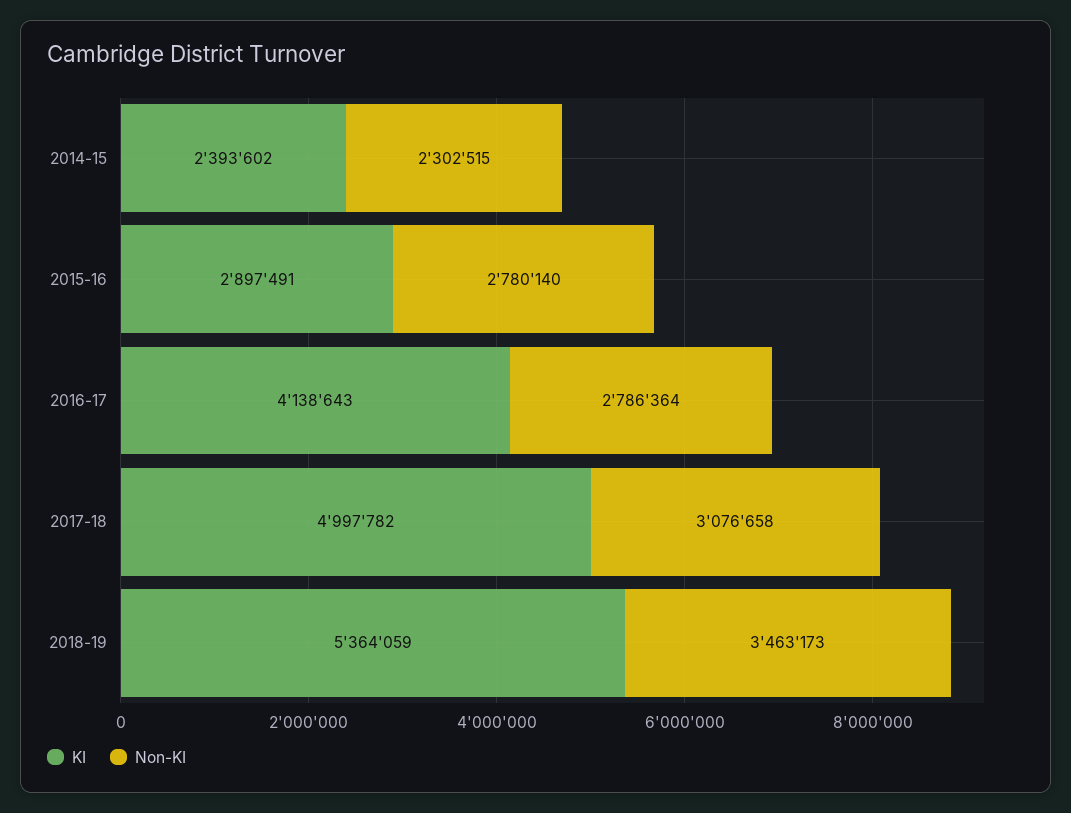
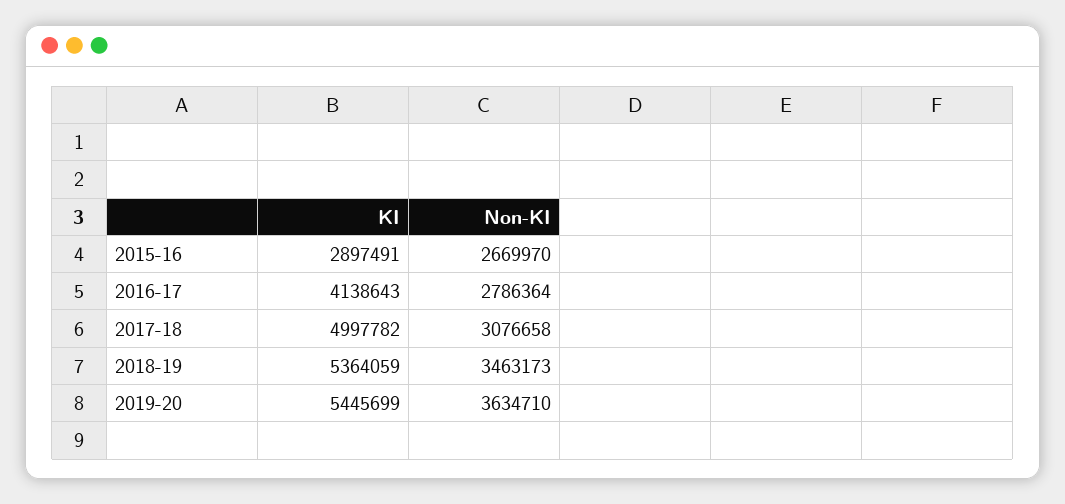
KI, 2014-15: 2393602 -> none
Non-KI, 2014-15: 2302515 -> none
Non-KI, 2015-16: 2780140 -> 2669970
KI, 2019-20: none -> 5445699
Non-KI, 2019-20: none -> 3634710

